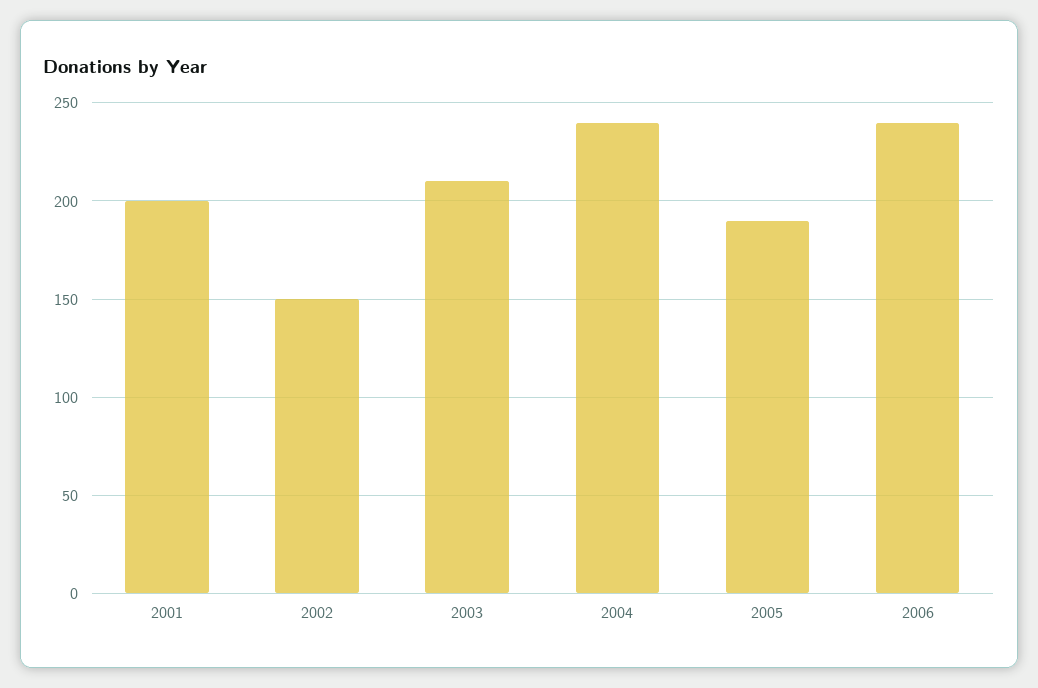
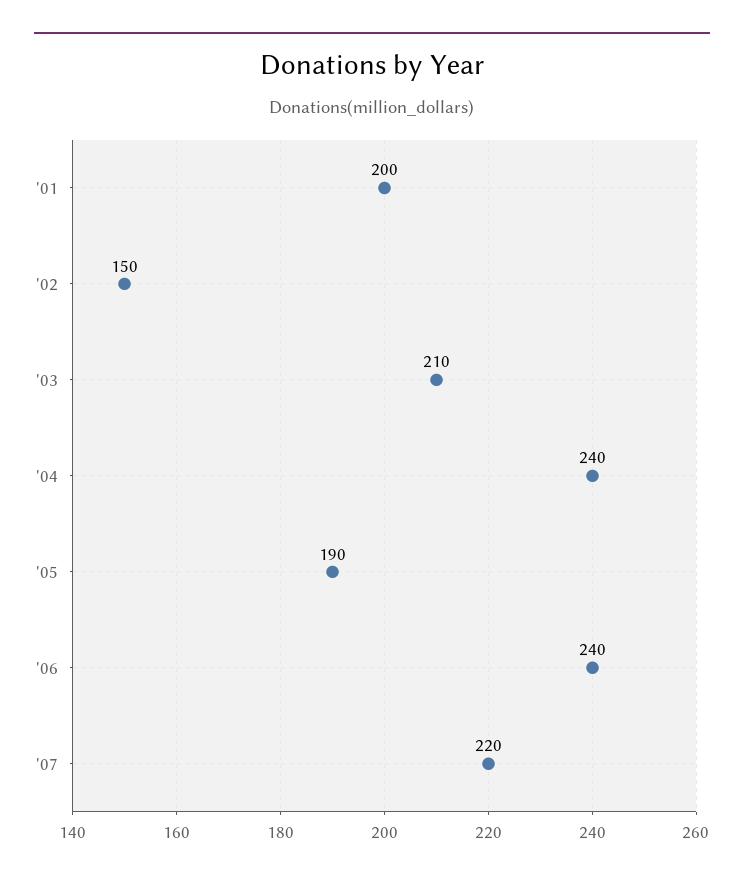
'07: none -> 220

